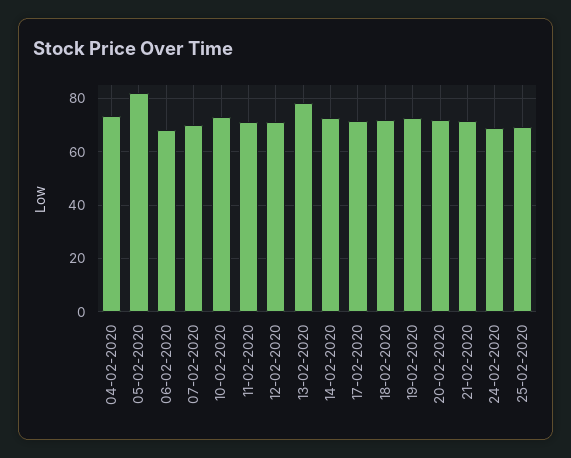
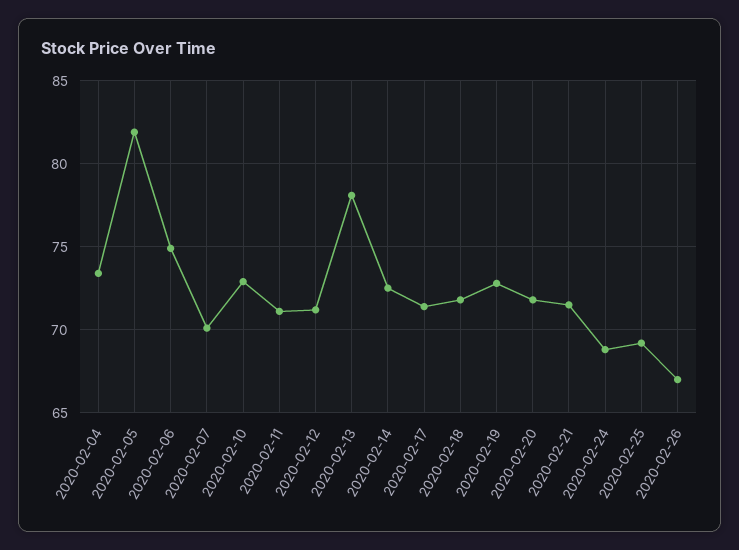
06-02-2020: 67.5 -> 75
2020-02-26: none -> 67

